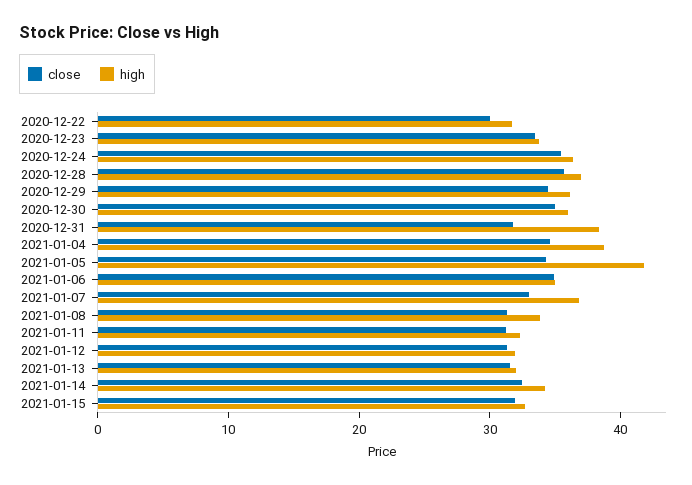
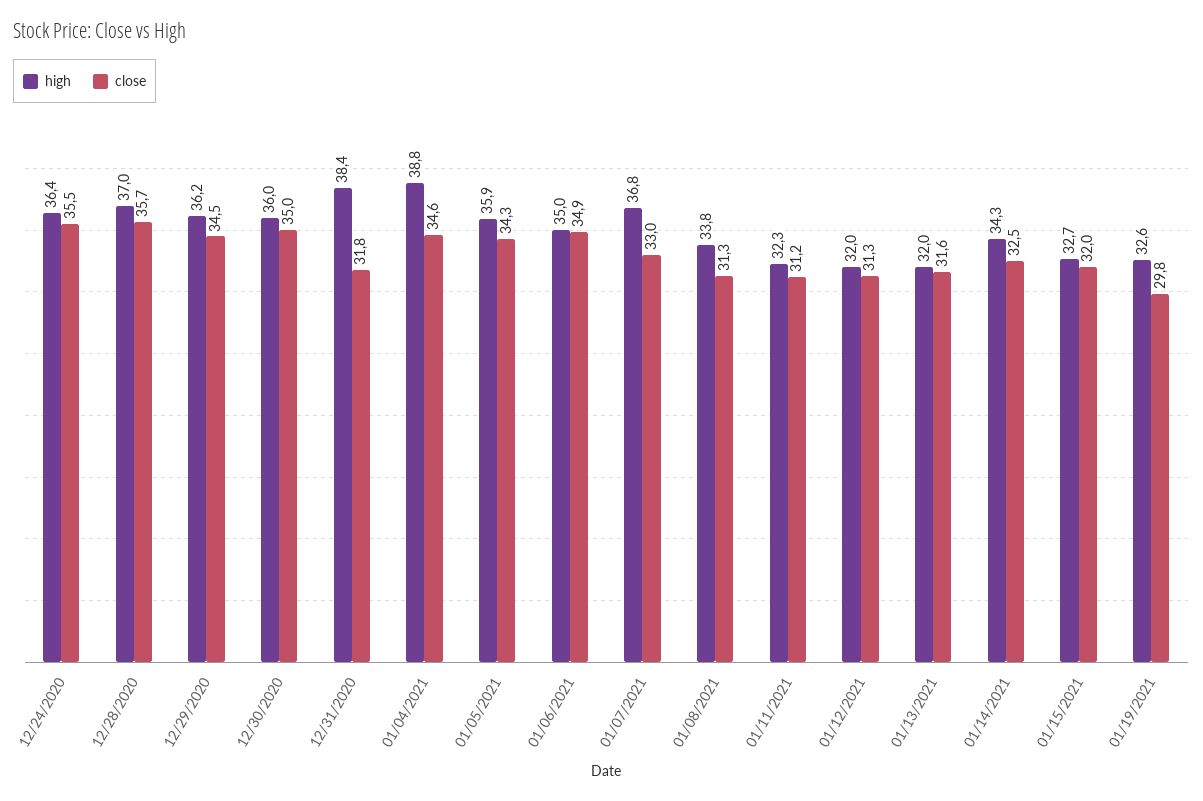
close, 2020-12-22: 30 -> none
high, 2020-12-22: 32 -> none
close, 2020-12-23: 34 -> none
high, 2020-12-23: 34 -> none
high, 2021-01-05: 42 -> 35.9
high, 01/19/2021: none -> 32.6
close, 01/19/2021: none -> 29.8

